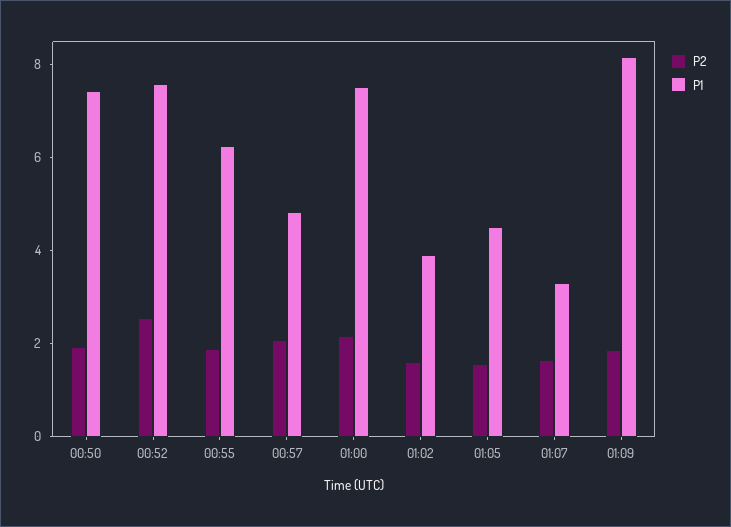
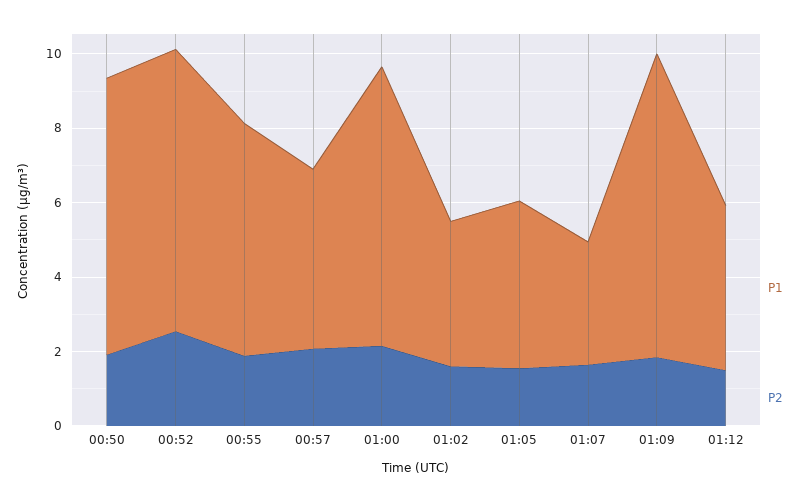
P1, 01:12: none -> 4.5
P2, 01:12: none -> 1.5

